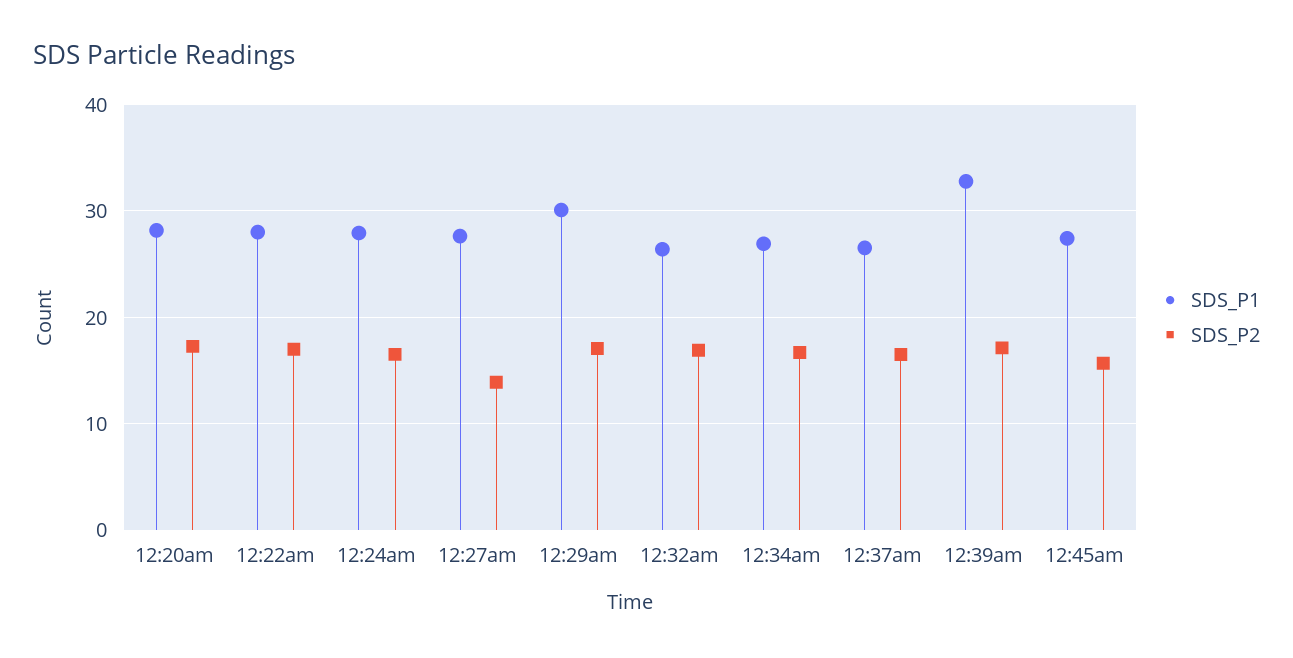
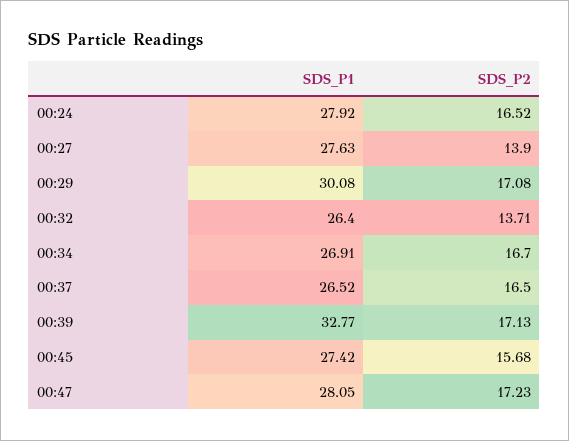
SDS_P1, 12:20am: 28 -> none
SDS_P2, 12:20am: 17 -> none
SDS_P1, 12:22am: 28 -> none
SDS_P2, 12:22am: 17 -> none
SDS_P2, 12:32am: 17 -> 13.71
SDS_P1, 00:47: none -> 28.05
SDS_P2, 00:47: none -> 17.23

